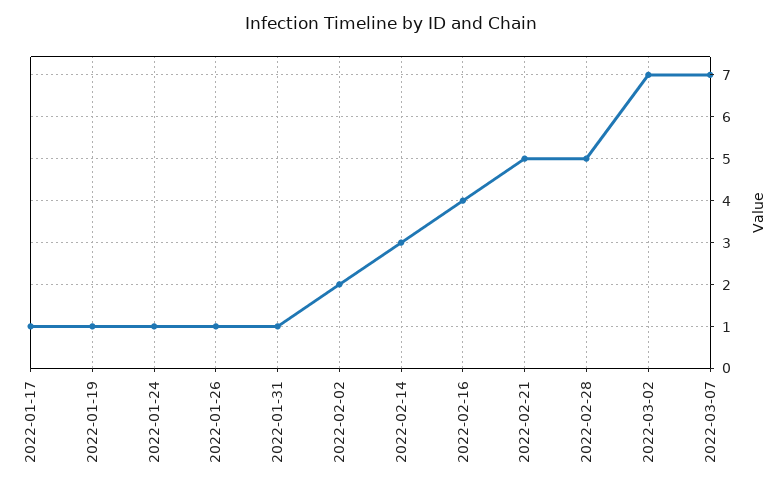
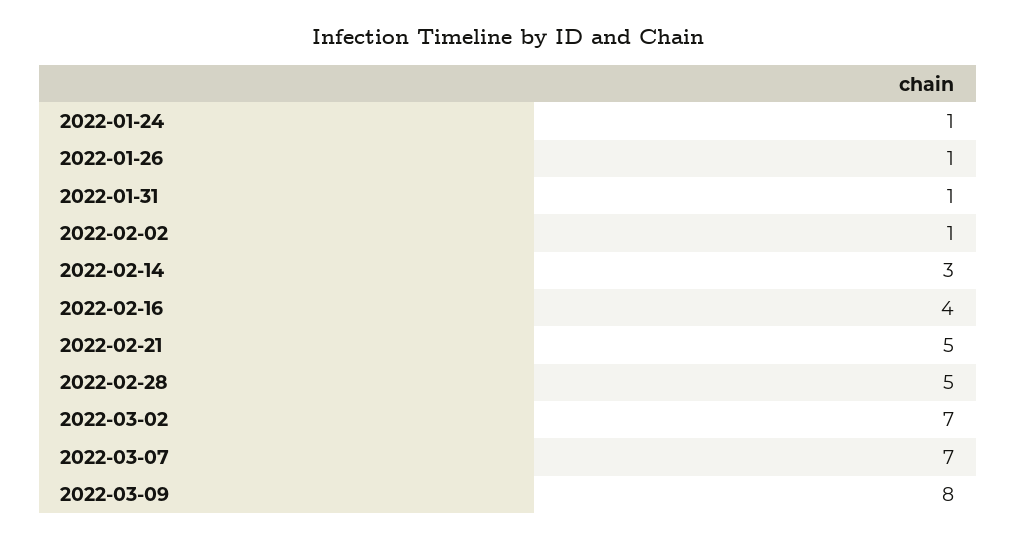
2022-01-17: 1 -> none
2022-01-19: 1 -> none
2022-02-02: 2 -> 1
2022-03-09: none -> 8

